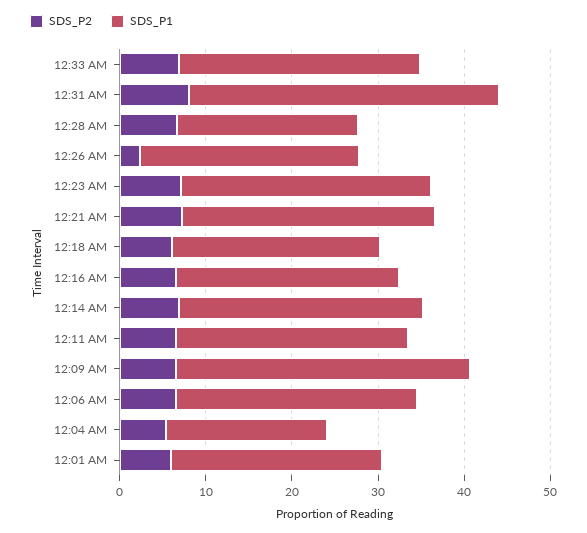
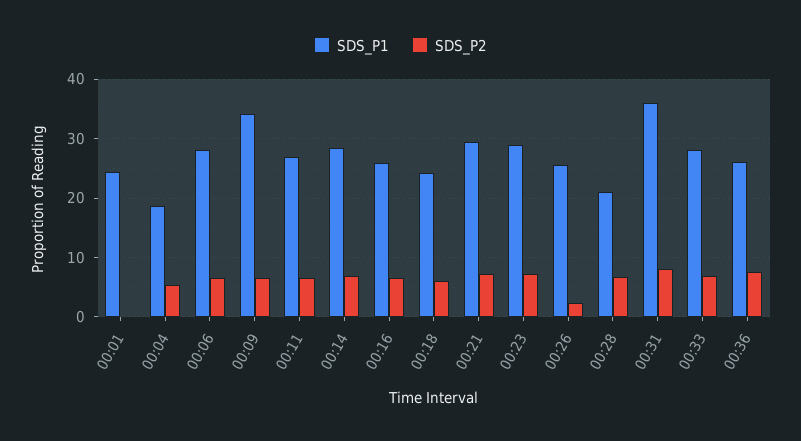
SDS_P2, 12:01 AM: 6 -> 0
SDS_P1, 00:36: none -> 26
SDS_P2, 00:36: none -> 8

